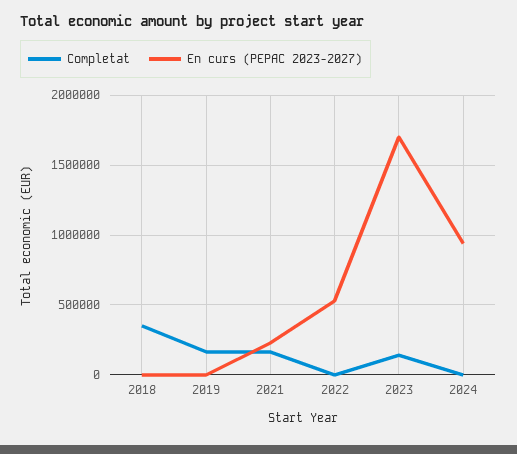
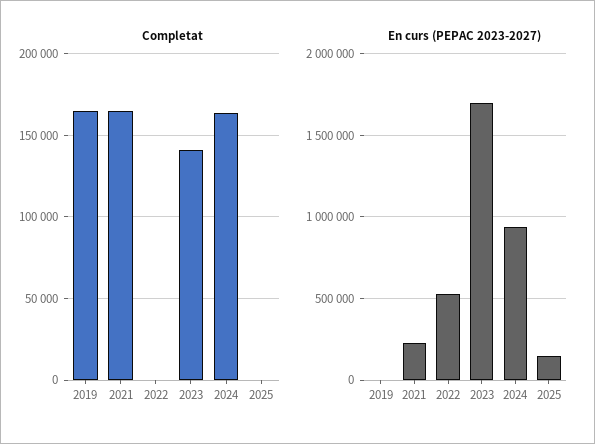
Completat, 2018: 350000 -> none
En curs (PEPAC 2023-2027), 2018: 0 -> none
Completat, 2024: 0 -> 165000
Completat, 2025: none -> 0
En curs (PEPAC 2023-2027), 2025: none -> 150000

